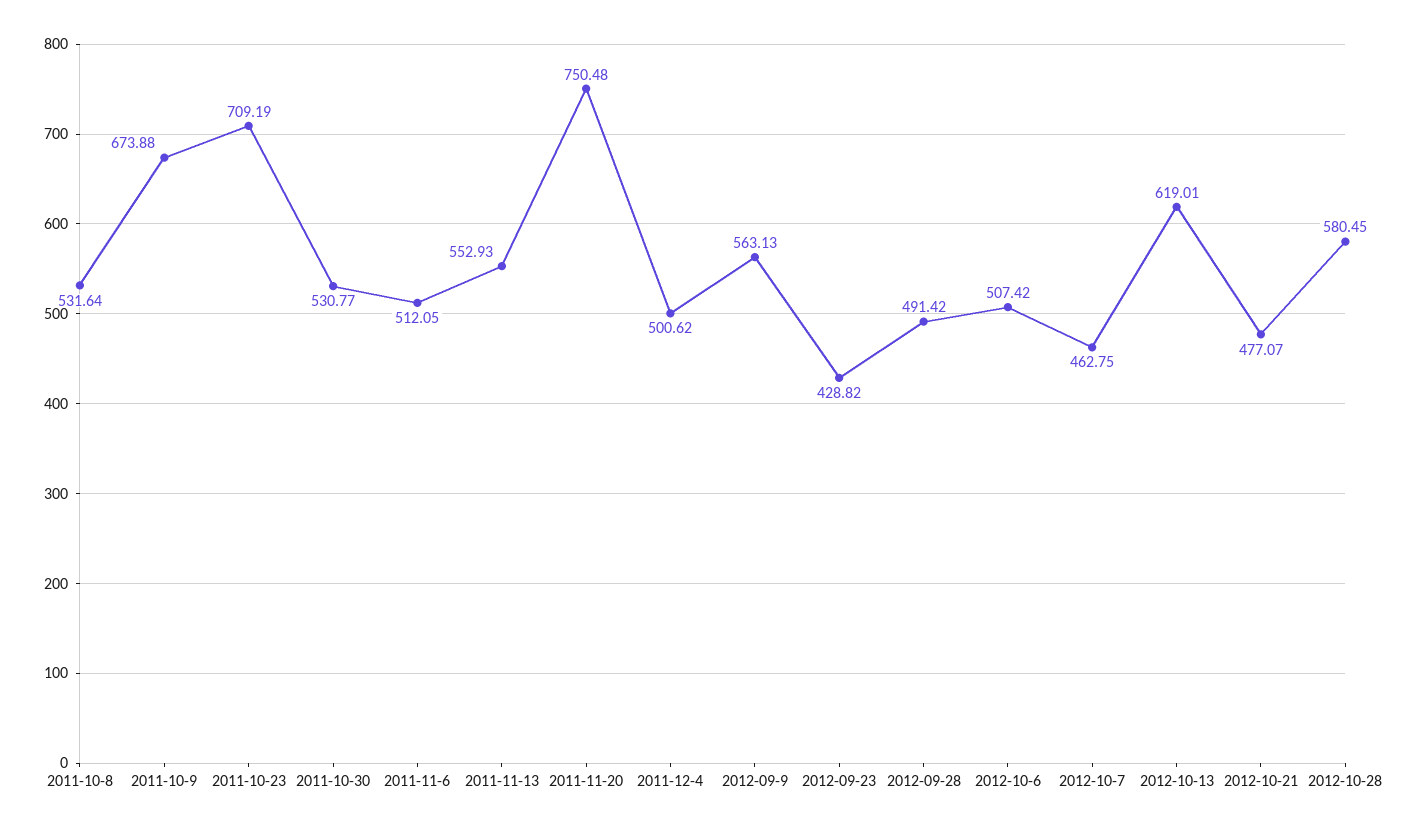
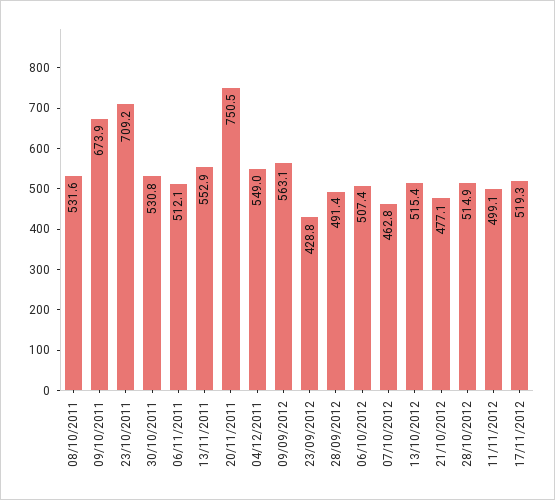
2011-12-4: 500.62 -> 549
2012-10-13: 619.01 -> 515.4
2012-10-28: 580.45 -> 514.9
11/11/2012: none -> 499.1
17/11/2012: none -> 519.3

